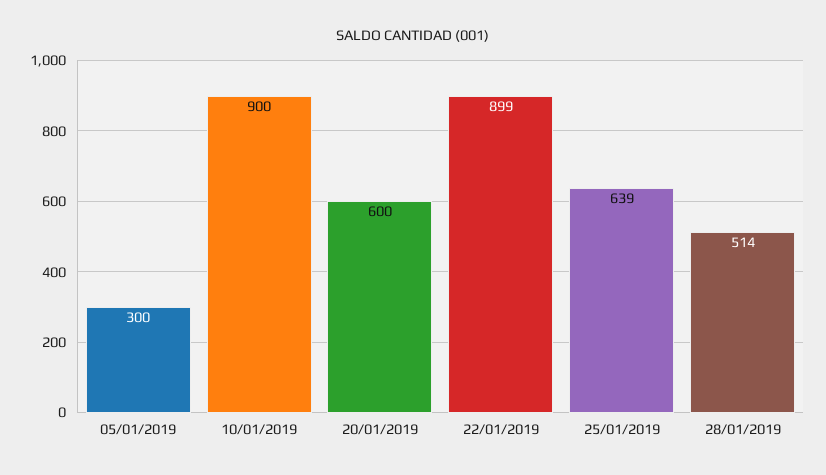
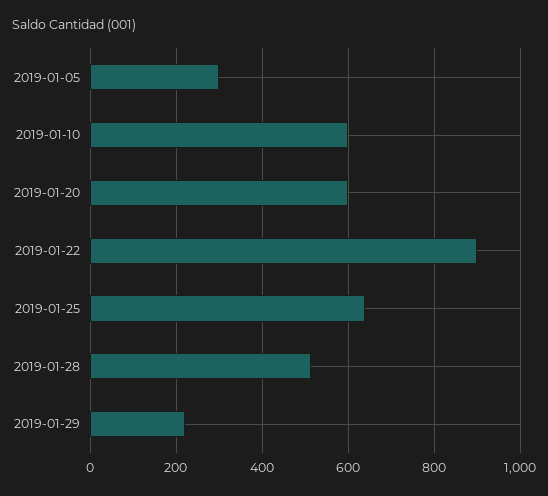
10/01/2019: 900 -> 600
2019-01-29: none -> 220

